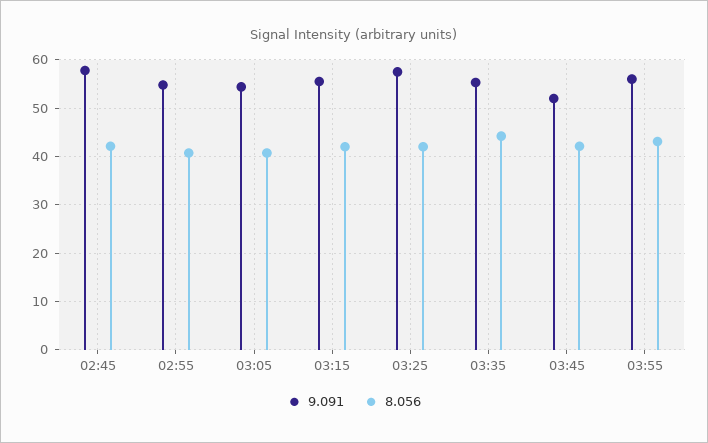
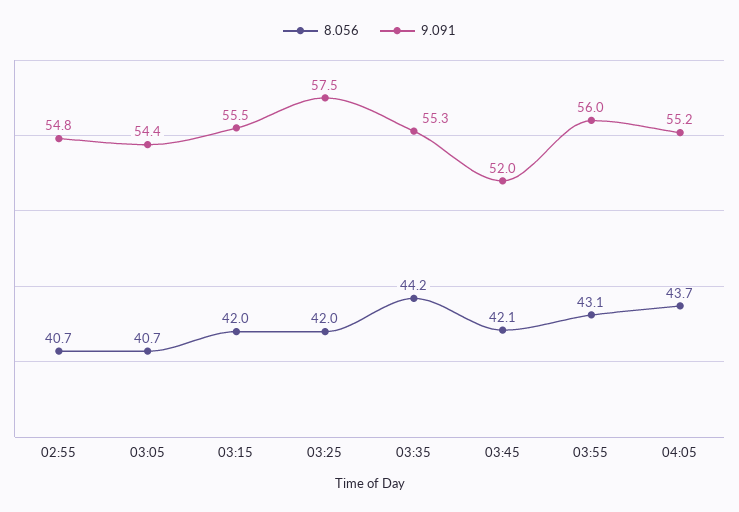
9.091, 02:45: 58 -> none
8.056, 02:45: 42 -> none
8.056, 04:05: none -> 43.7
9.091, 04:05: none -> 55.2

